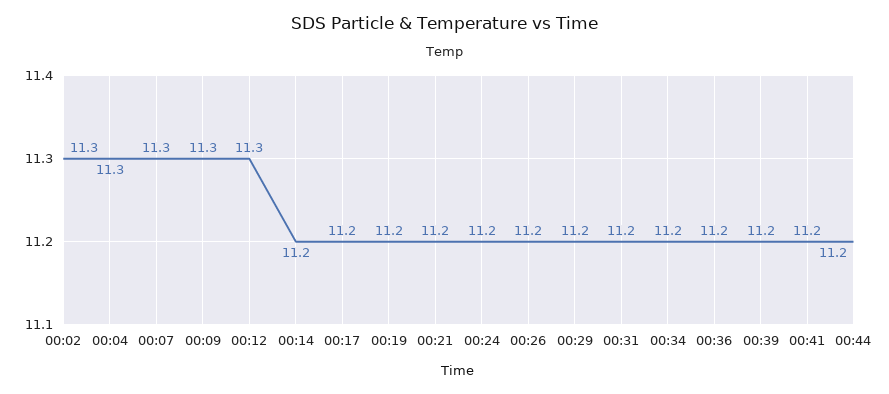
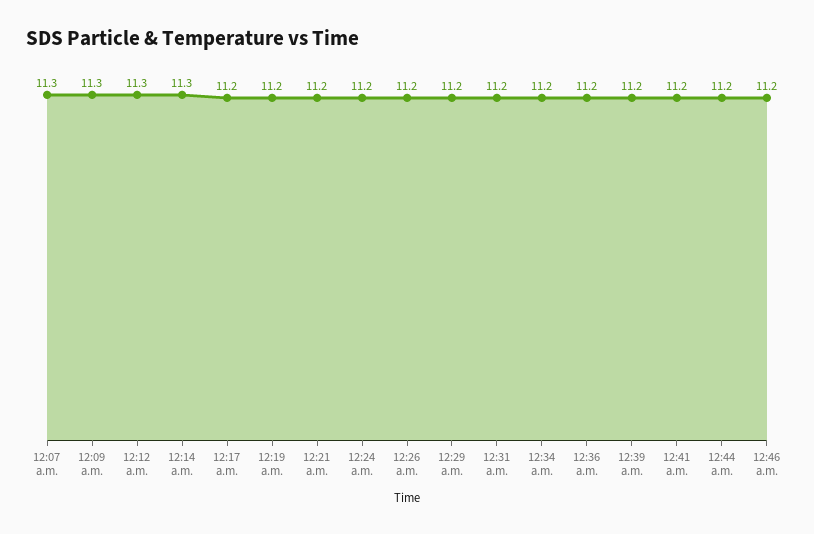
00:02: 11.3 -> none
00:04: 11.3 -> none
00:14: 11.2 -> 11.3
12:46 a.m.: none -> 11.2

